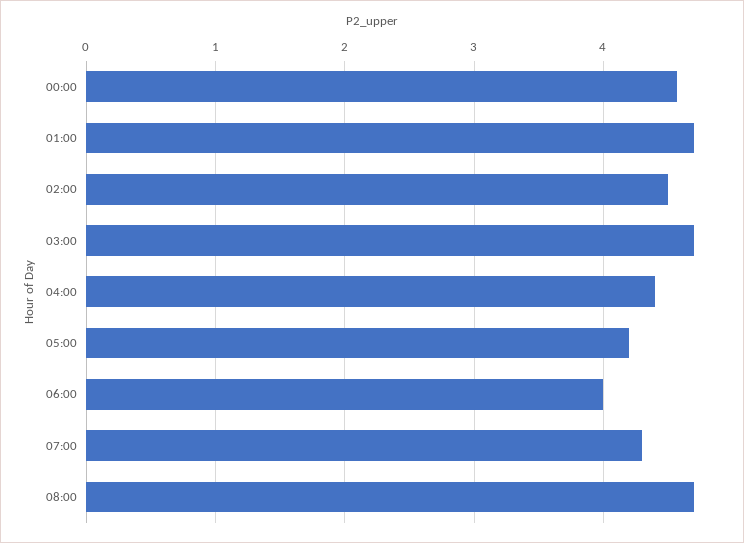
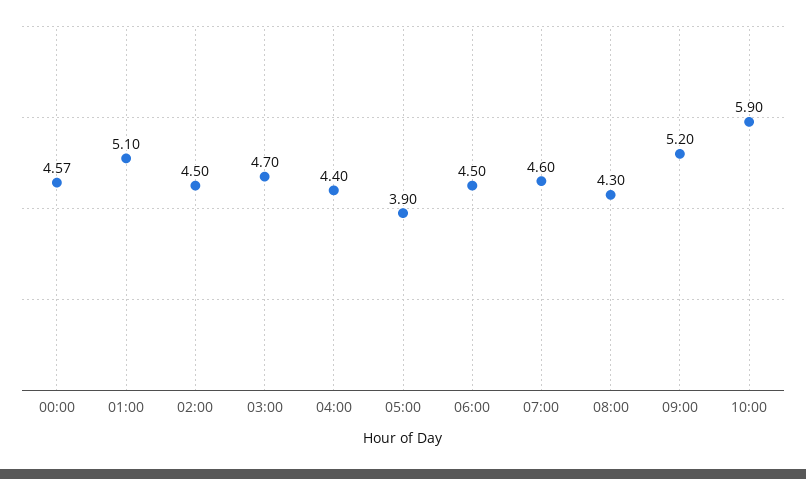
01:00: 4.7 -> 5.1
05:00: 4.2 -> 3.9
06:00: 4 -> 4.5
07:00: 4.3 -> 4.6
08:00: 4.7 -> 4.3
09:00: none -> 5.2
10:00: none -> 5.9

